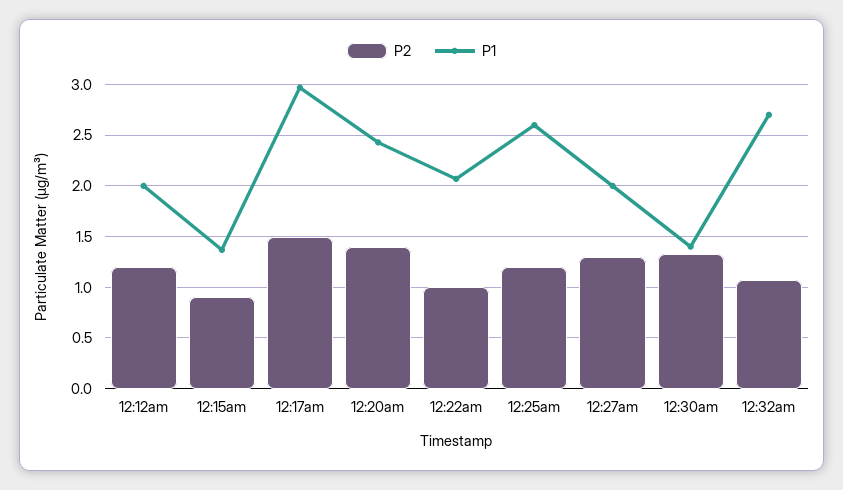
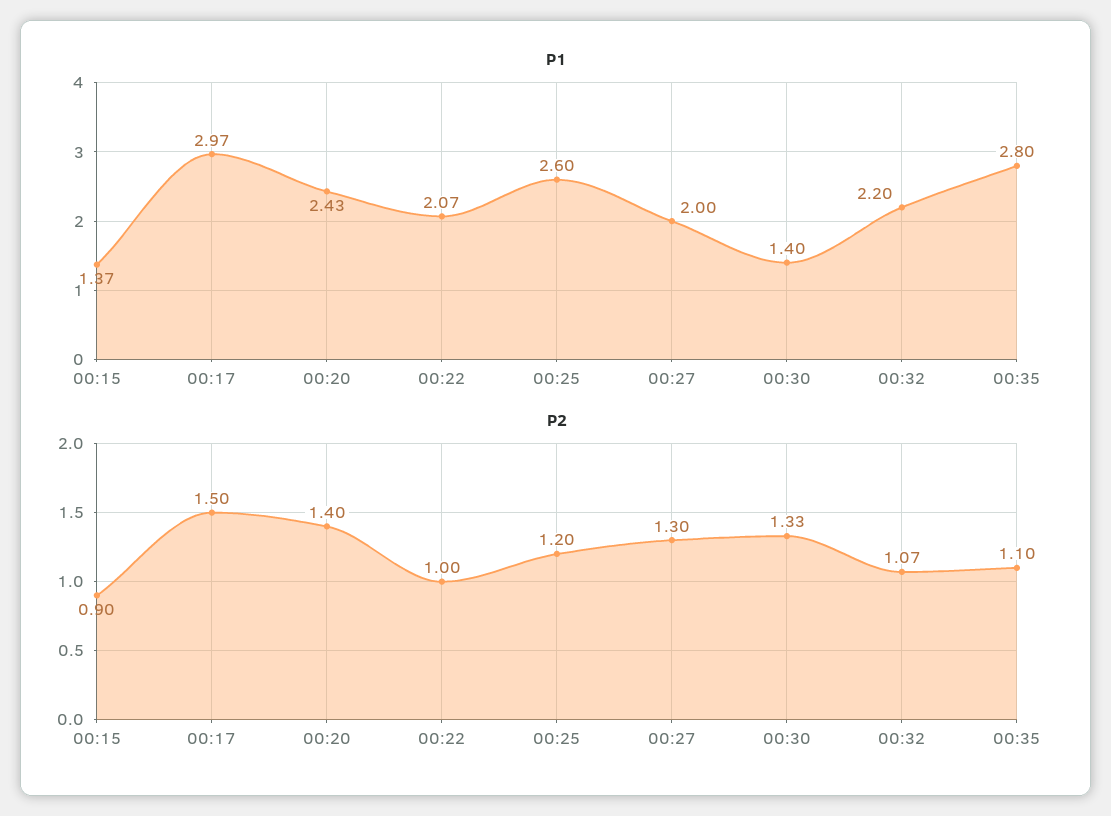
P2, 12:12am: 1.2 -> none
P1, 12:12am: 2 -> none
P1, 12:32am: 2.7 -> 2.2
P1, 00:35: none -> 2.8
P2, 00:35: none -> 1.1

